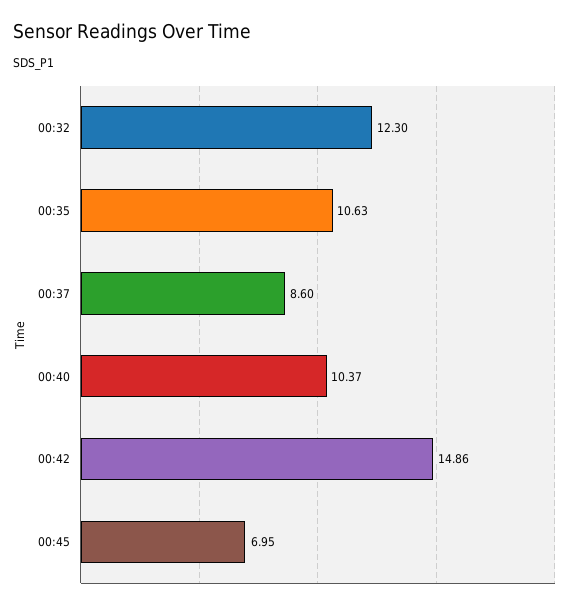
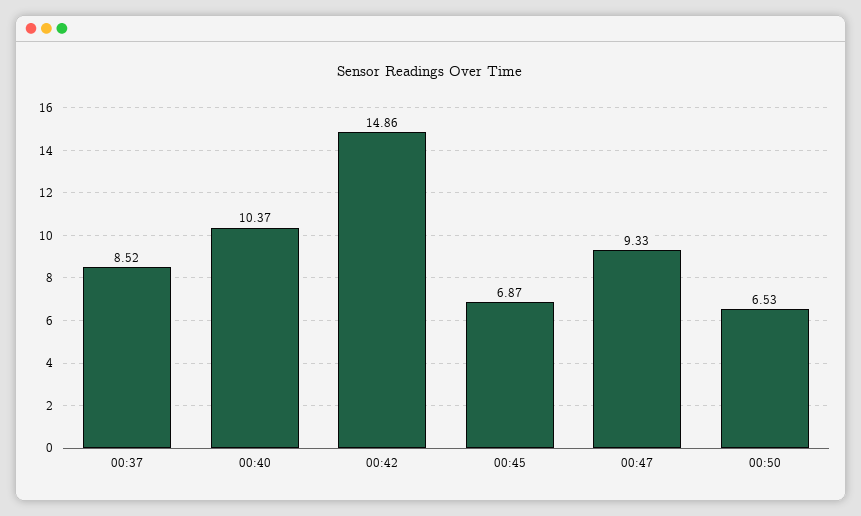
00:32: 12.3 -> none
00:35: 10.63 -> none
00:37: 8.6 -> 8.52
00:45: 6.95 -> 6.87
00:47: none -> 9.33
00:50: none -> 6.53

